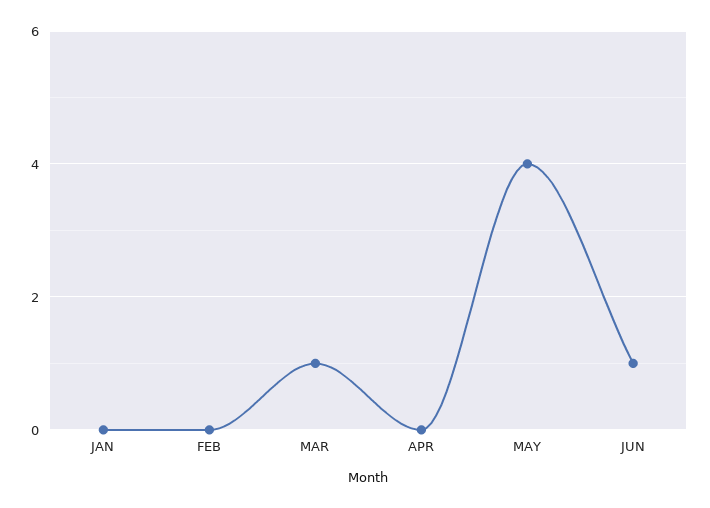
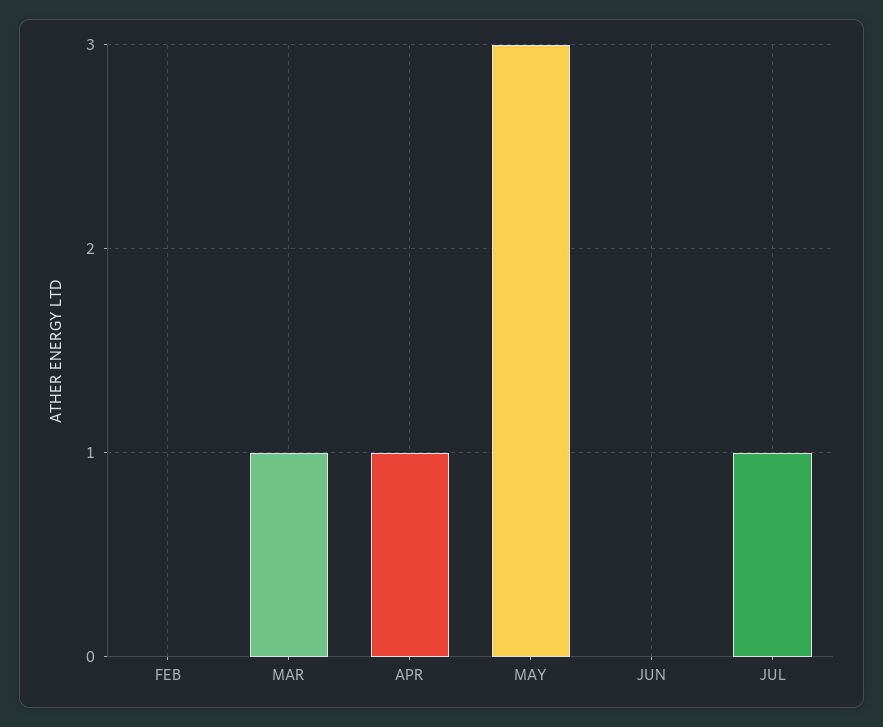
JAN: 0 -> none
APR: 0 -> 1
MAY: 4 -> 3
JUN: 1 -> 0
JUL: none -> 1

